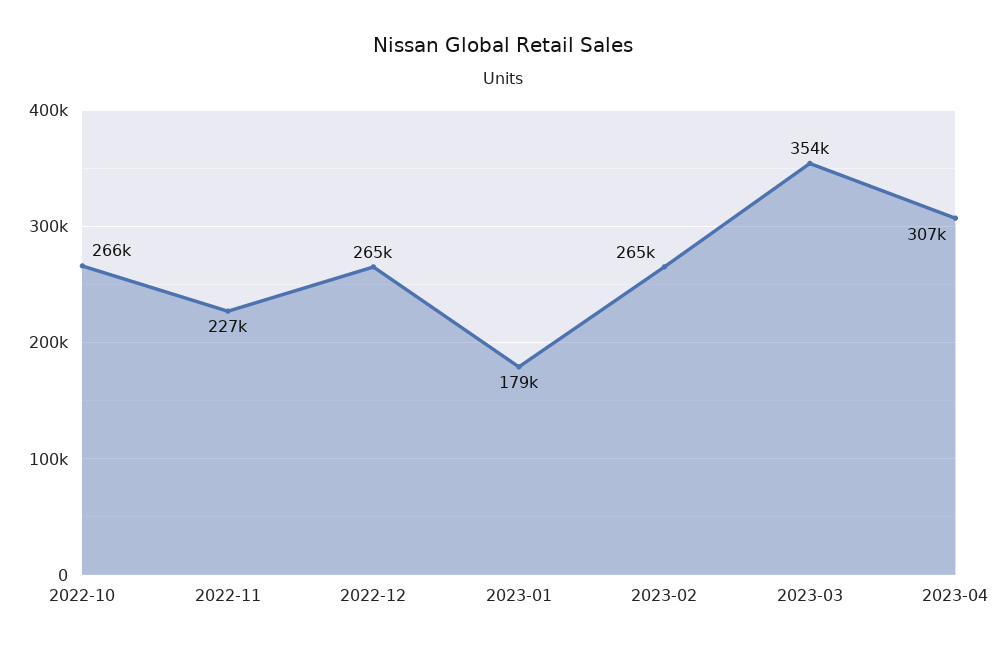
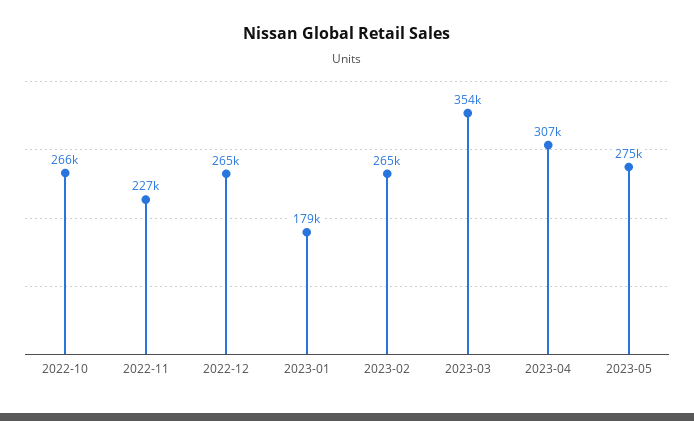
2023-05: none -> 275000

